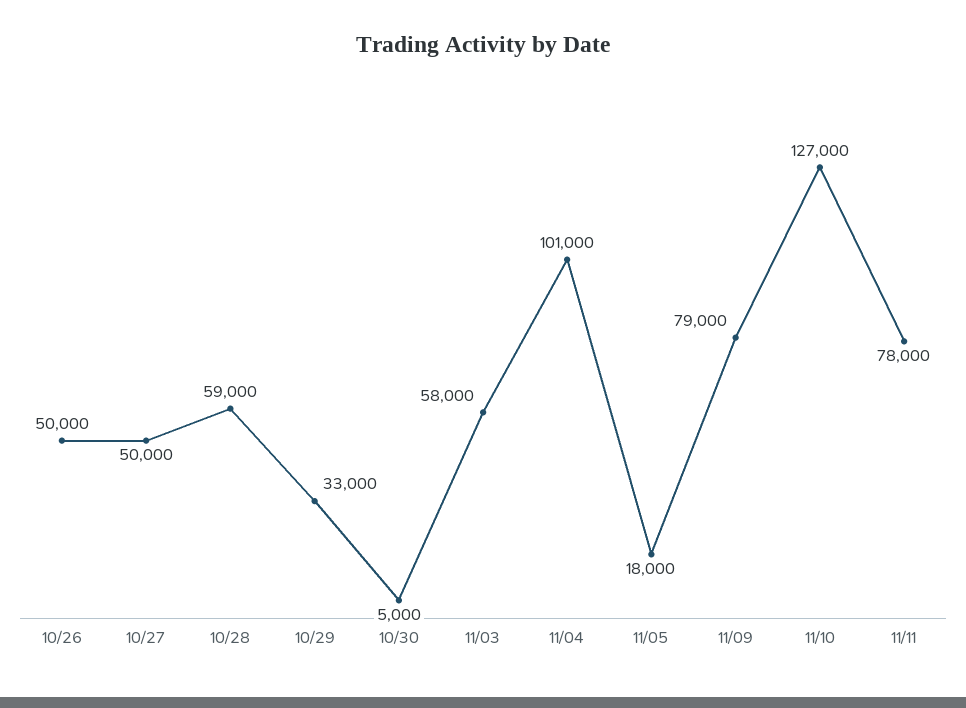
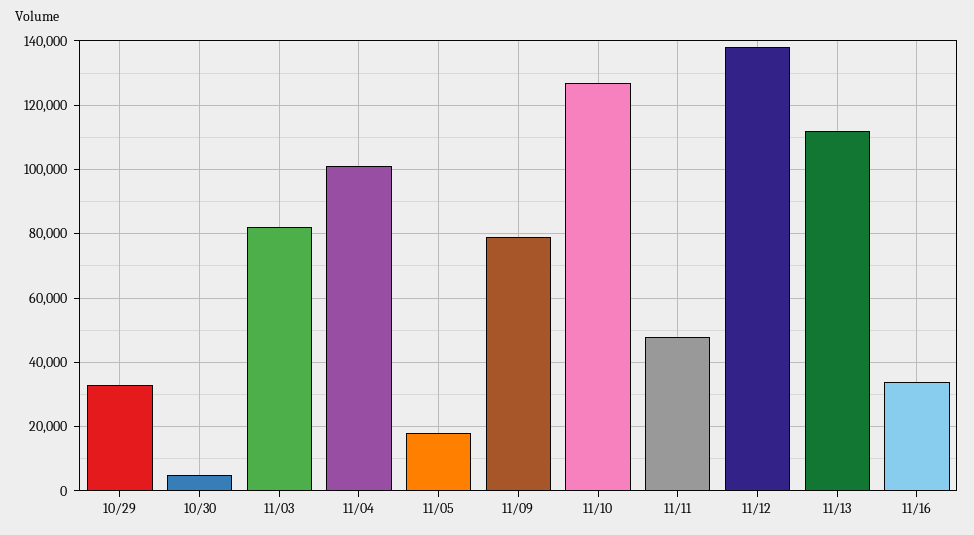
10/26: 50000 -> none
10/27: 50000 -> none
10/28: 59000 -> none
11/03: 58000 -> 82000
11/11: 78000 -> 48000
11/12: none -> 138000
11/13: none -> 112000
11/16: none -> 34000

